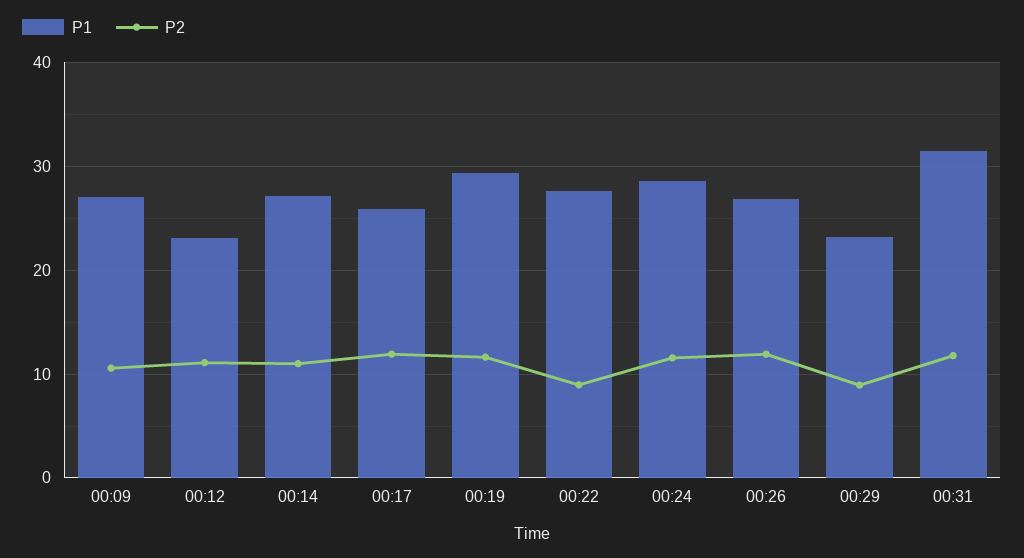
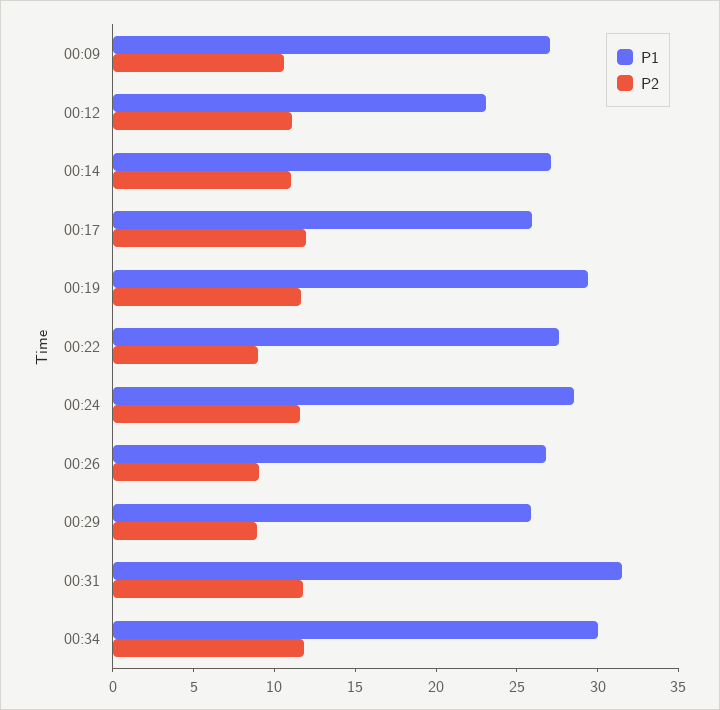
P2, 00:26: 12 -> 9
P1, 00:29: 23 -> 26
P1, 00:34: none -> 30
P2, 00:34: none -> 12

